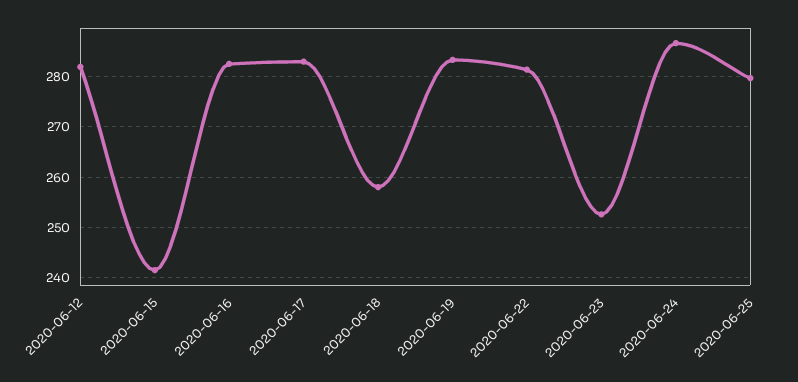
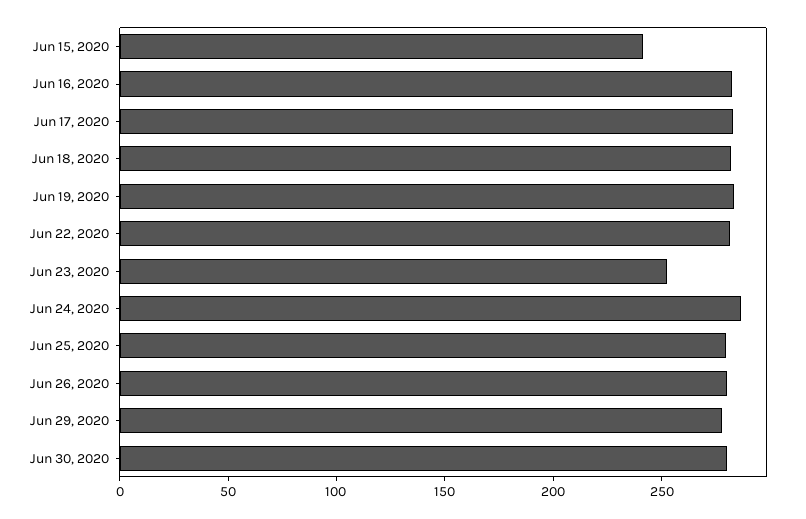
2020-06-12: 282 -> none
2020-06-18: 258 -> 280
Jun 26, 2020: none -> 280
Jun 29, 2020: none -> 280
Jun 30, 2020: none -> 280

